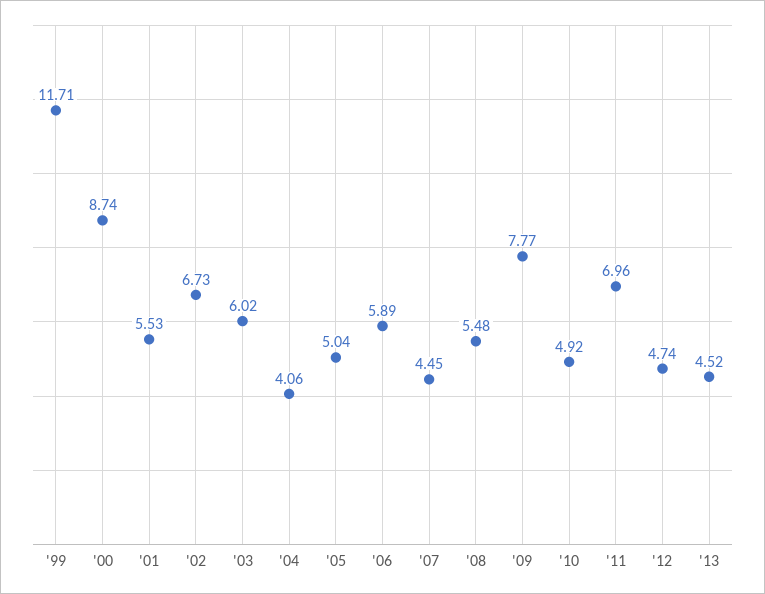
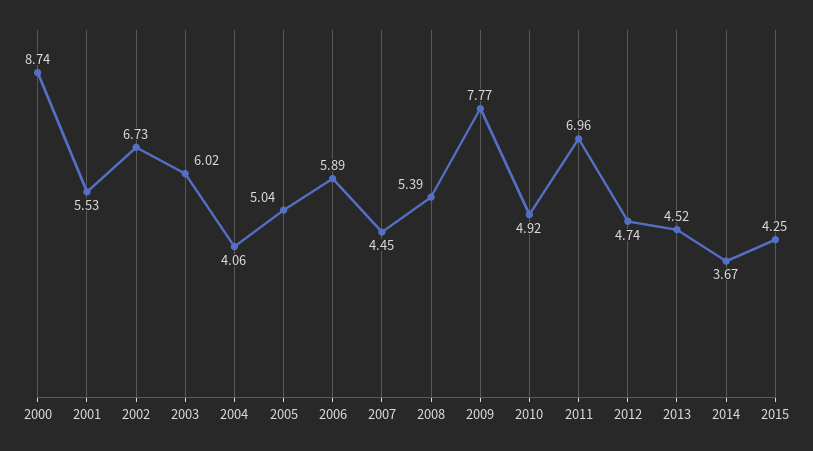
'99: 11.71 -> none
'08: 5.48 -> 5.39
2014: none -> 3.67
2015: none -> 4.25

